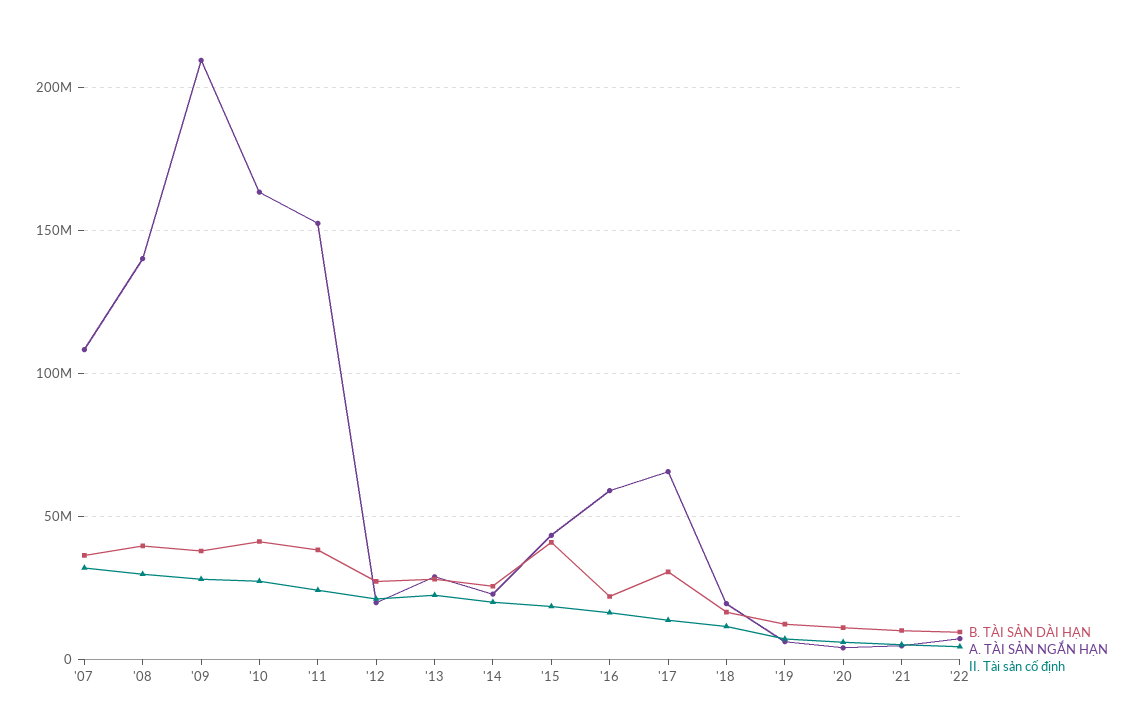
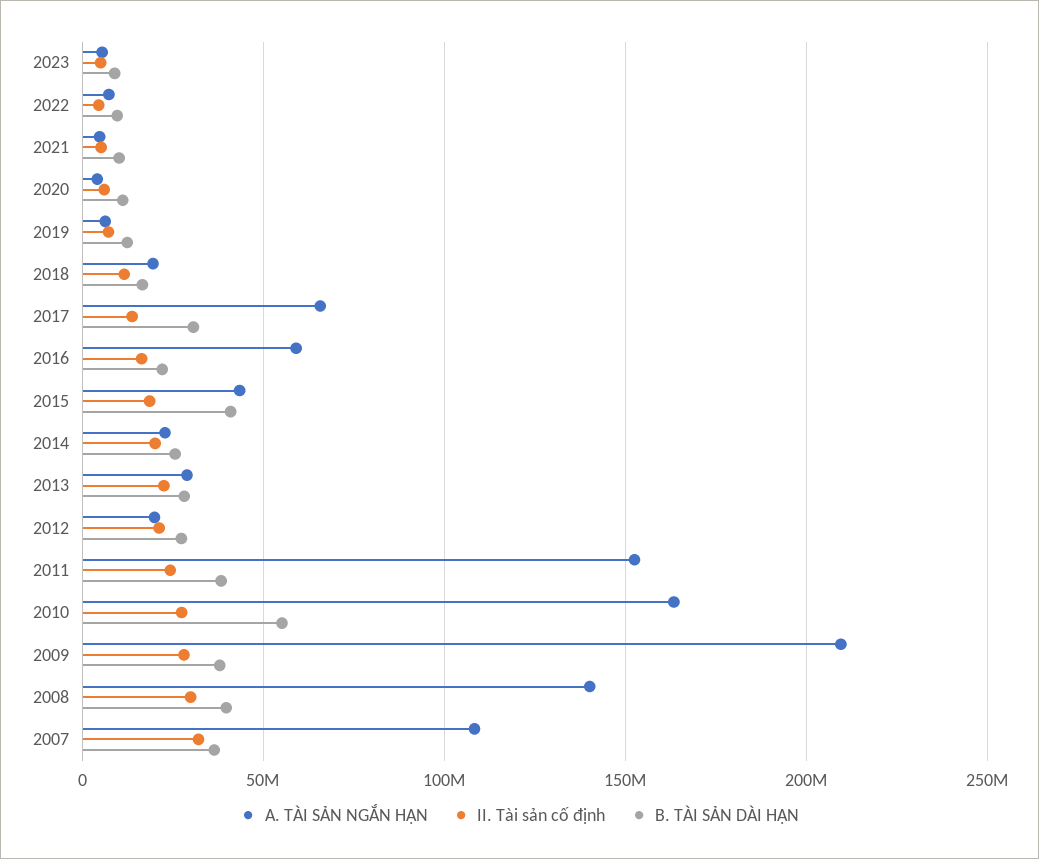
B. TÀI SẢN DÀI HẠN, '10: 40000000 -> 55000000
A. TÀI SẢN NGẮN HẠN, 2023: none -> 5000000
II. Tài sản cố định, 2023: none -> 5000000
B. TÀI SẢN DÀI HẠN, 2023: none -> 10000000

